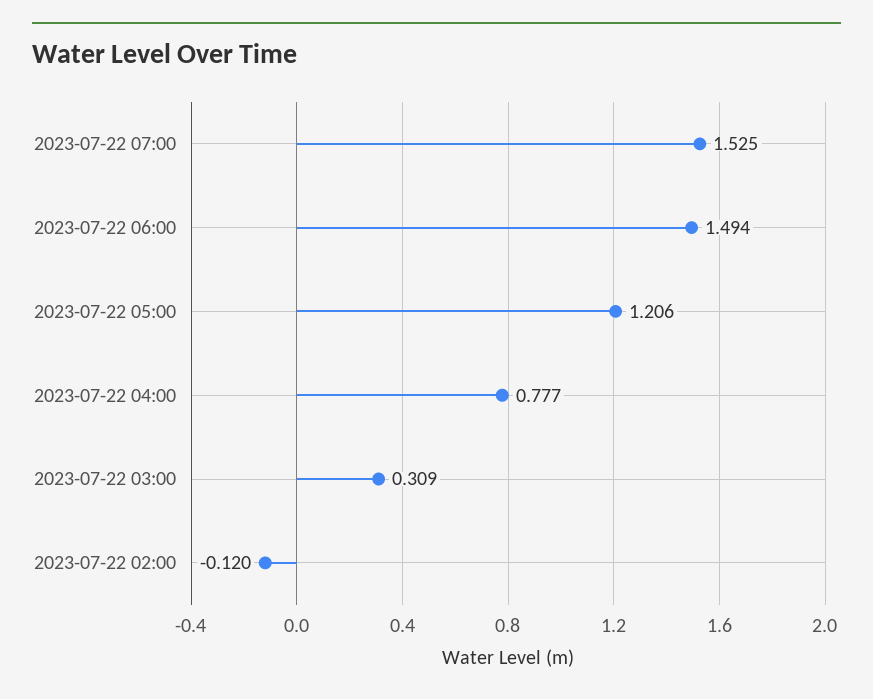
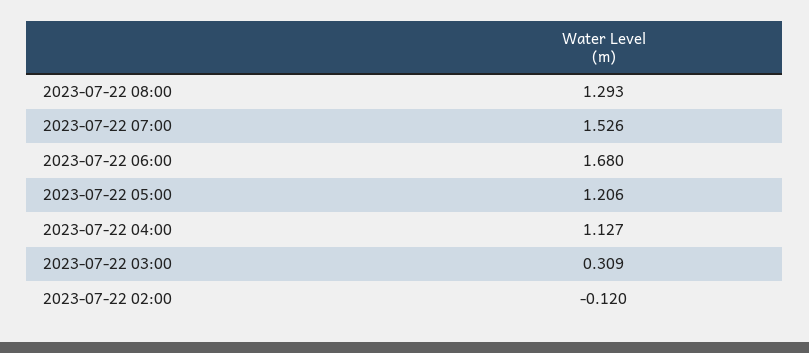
2023-07-22 07:00: 1.525 -> 1.526
2023-07-22 06:00: 1.494 -> 1.68
2023-07-22 04:00: 0.777 -> 1.127
2023-07-22 08:00: none -> 1.293

